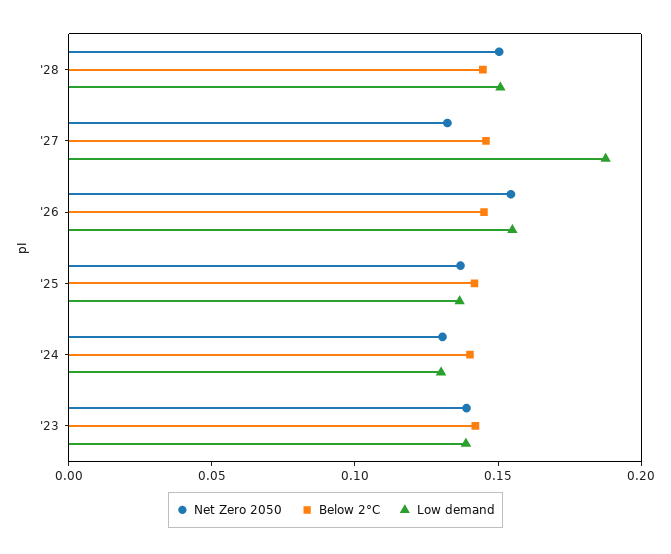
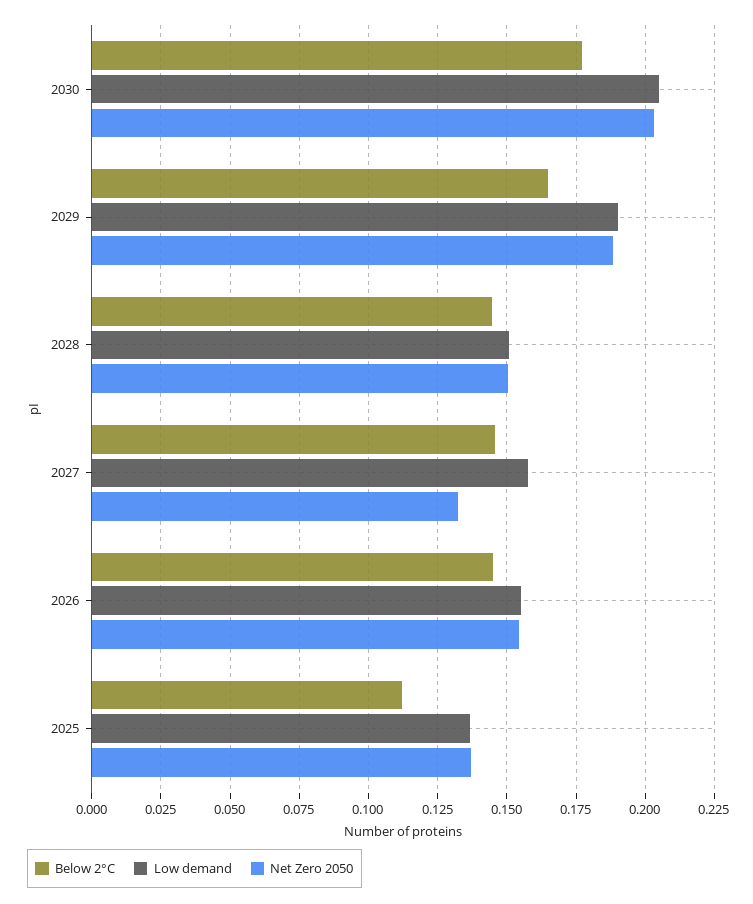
Low demand, '27: 0.19 -> 0.1575
Below 2°C, '25: 0.14 -> 0.1125
Net Zero 2050, '24: 0.13 -> none
Below 2°C, '24: 0.14 -> none
Low demand, '24: 0.13 -> none
Net Zero 2050, '23: 0.14 -> none
Below 2°C, '23: 0.14 -> none
Low demand, '23: 0.14 -> none
Below 2°C, 2030: none -> 0.1775
Low demand, 2030: none -> 0.205
Net Zero 2050, 2030: none -> 0.2025
Below 2°C, 2029: none -> 0.165
Low demand, 2029: none -> 0.19
Net Zero 2050, 2029: none -> 0.1875

